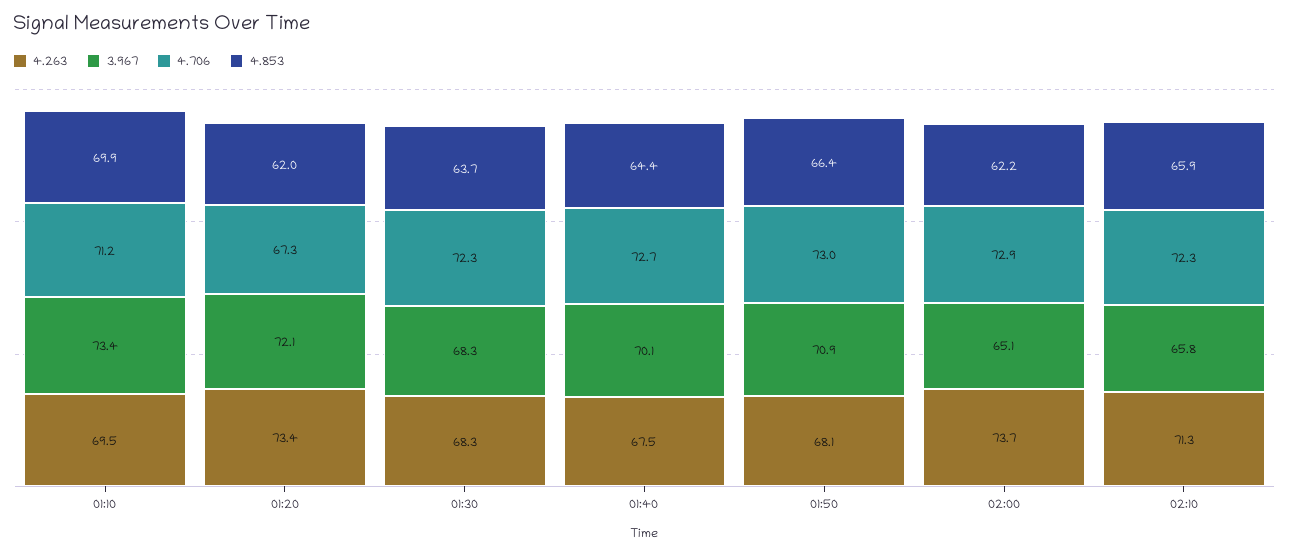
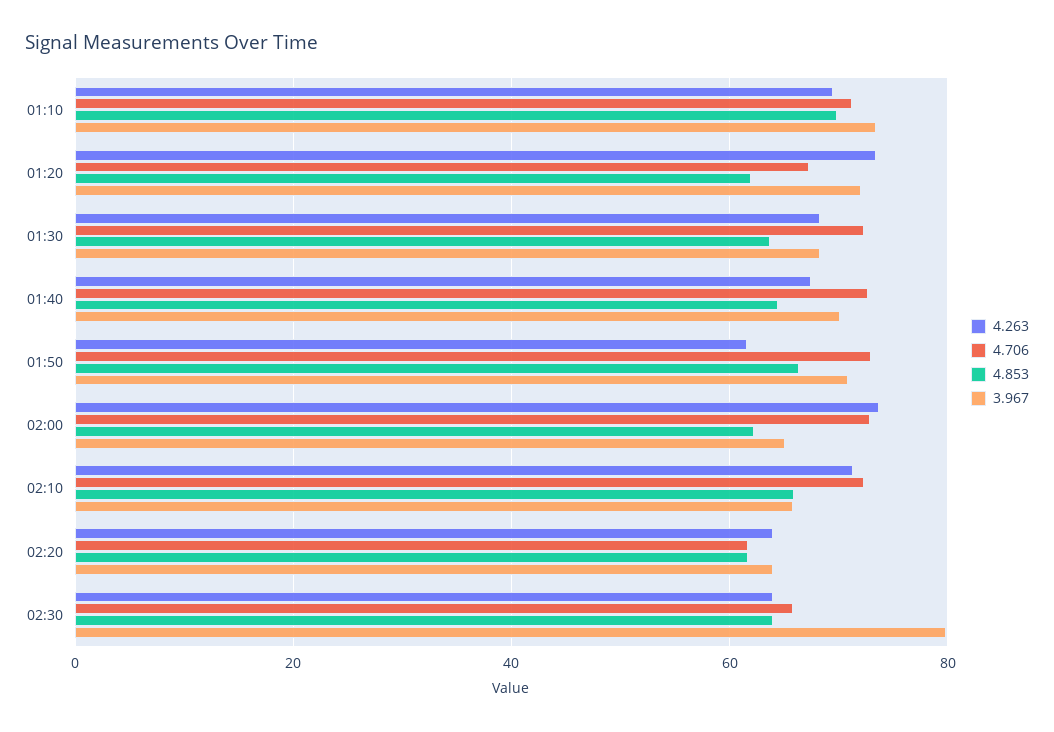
4.263, 01:50: 68.1 -> 62
4.263, 02:20: none -> 64
4.706, 02:20: none -> 62
4.853, 02:20: none -> 62
3.967, 02:20: none -> 64
4.263, 02:30: none -> 64
4.706, 02:30: none -> 66
4.853, 02:30: none -> 64
3.967, 02:30: none -> 80

